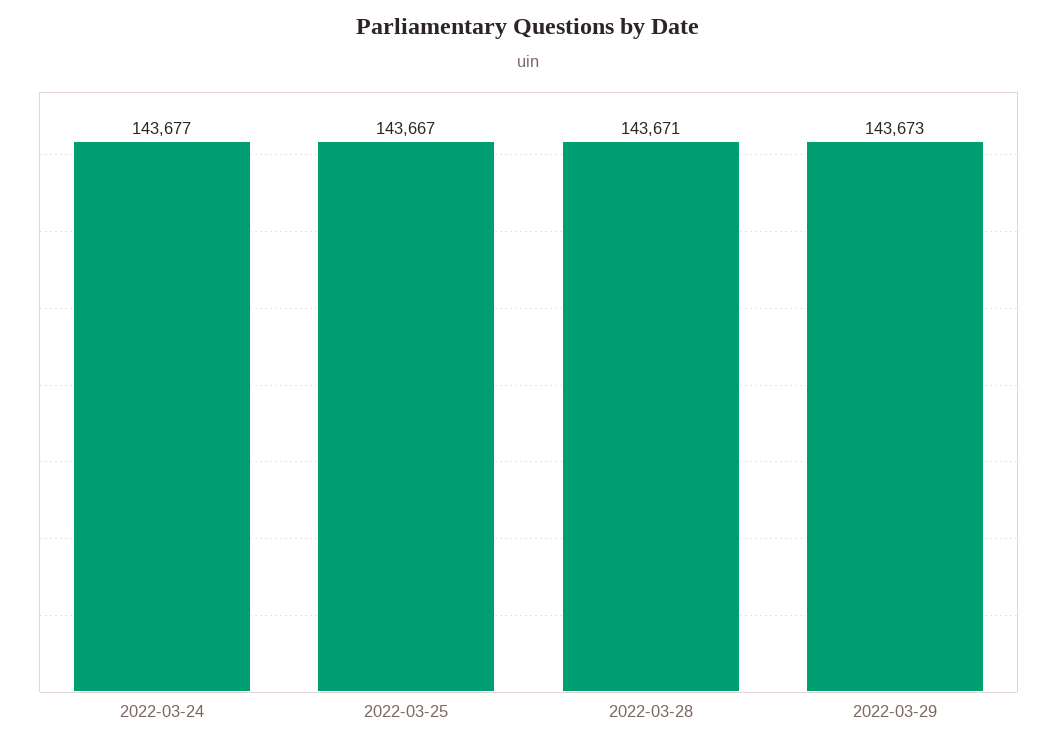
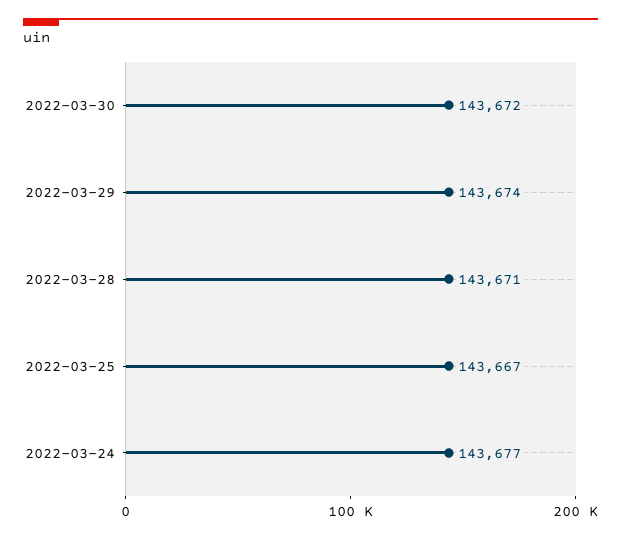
2022-03-29: 143673 -> 143674
2022-03-30: none -> 143672

